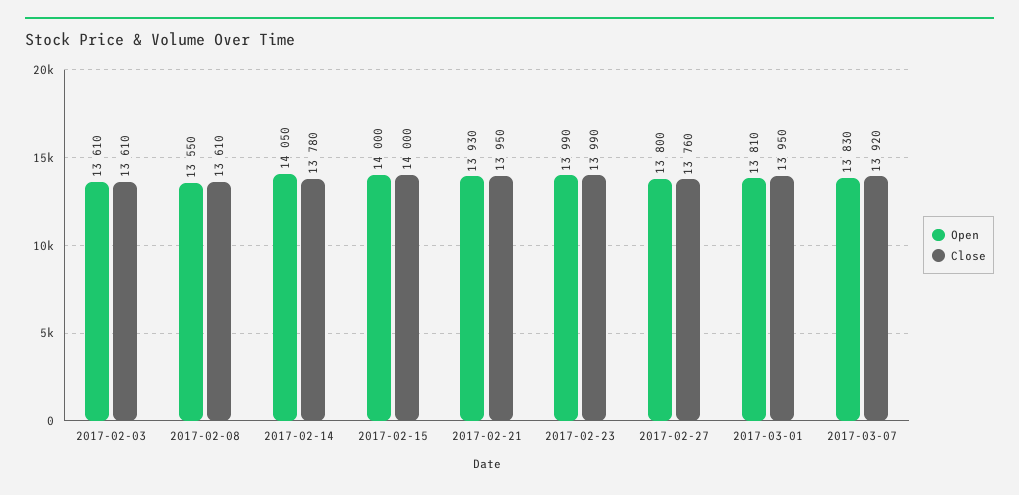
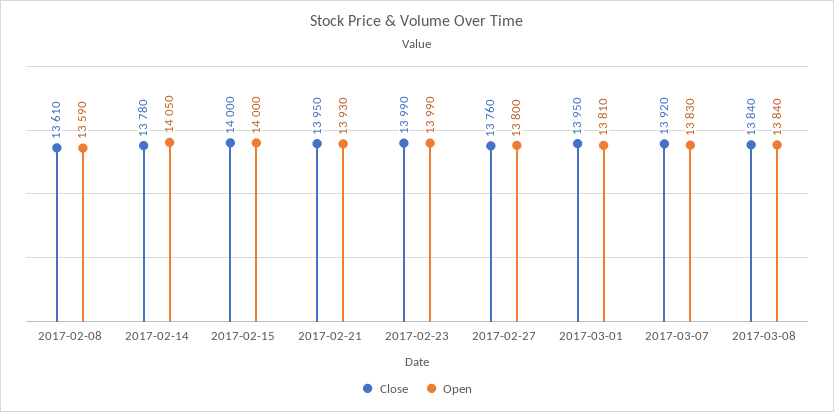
Open, 2017-02-03: 13610 -> none
Close, 2017-02-03: 13610 -> none
Open, 2017-02-08: 13550 -> 13590
Close, 2017-03-08: none -> 13840
Open, 2017-03-08: none -> 13840

